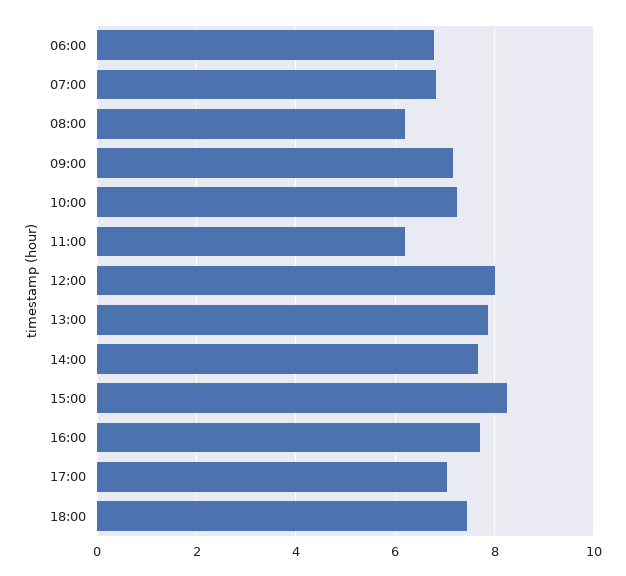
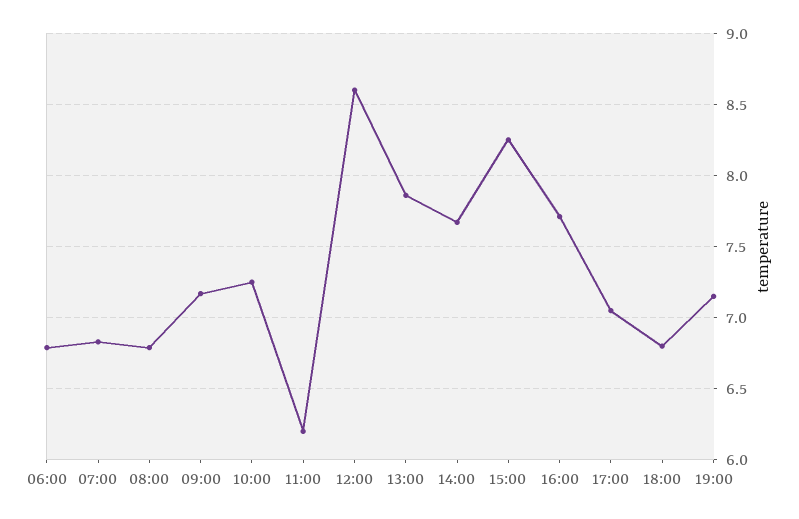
08:00: 6.2 -> 6.8
12:00: 8 -> 8.6
18:00: 7.4 -> 6.8
19:00: none -> 7.15

